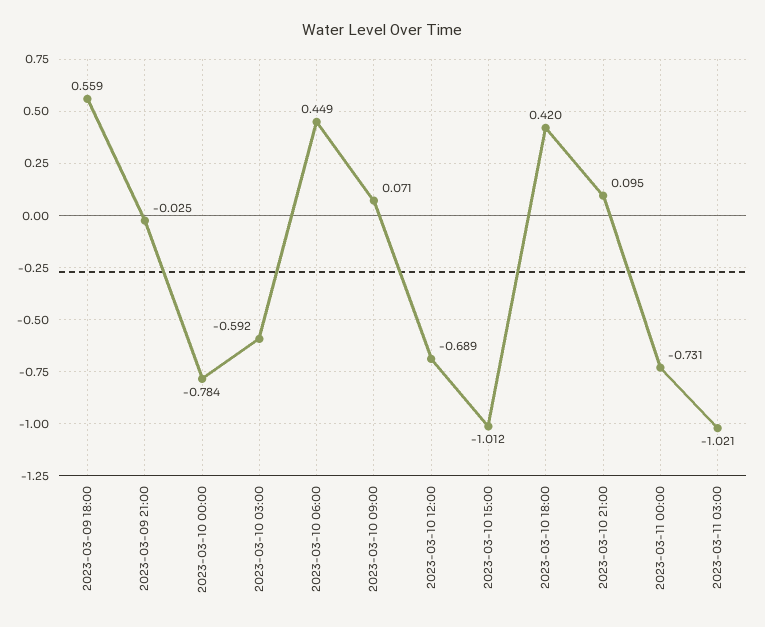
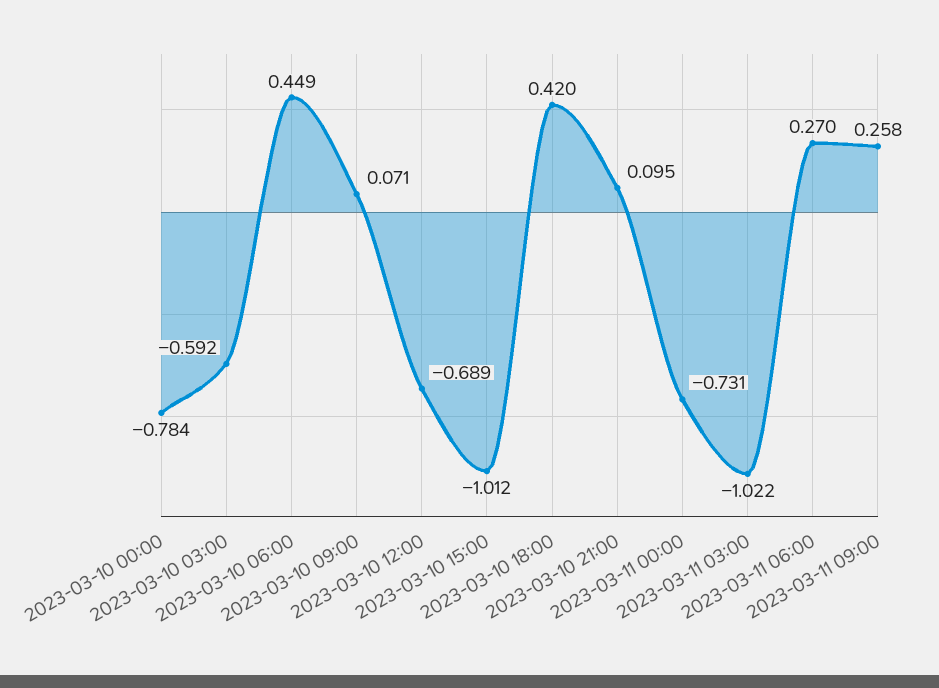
2023-03-09 18:00: 0.559 -> none
2023-03-09 21:00: -0.025 -> none
2023-03-11 03:00: -1.021 -> -1.022
2023-03-11 06:00: none -> 0.27
2023-03-11 09:00: none -> 0.258

